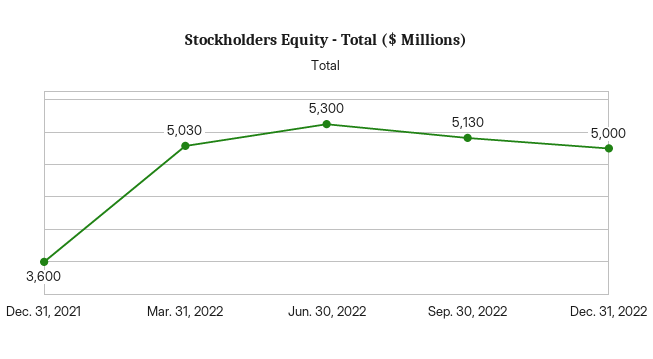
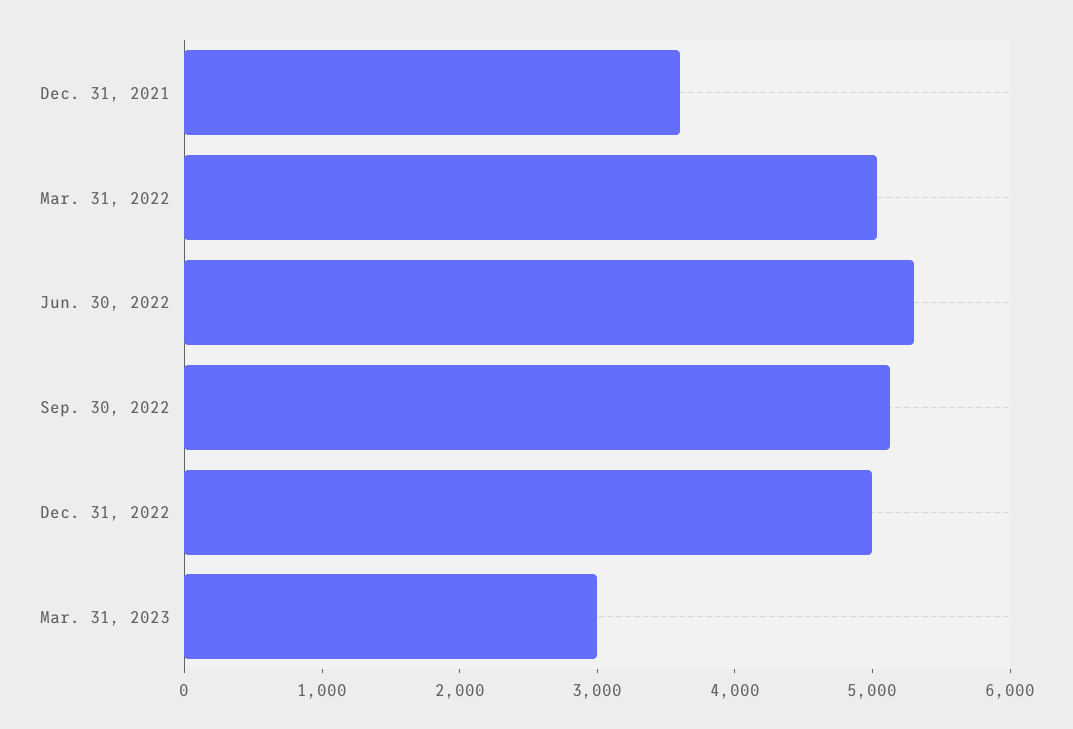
Mar. 31, 2023: none -> 3000

